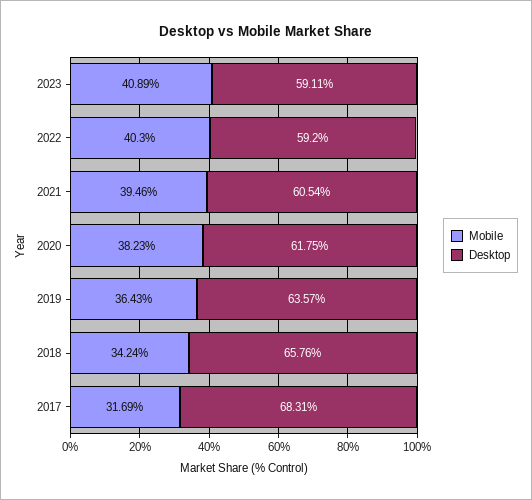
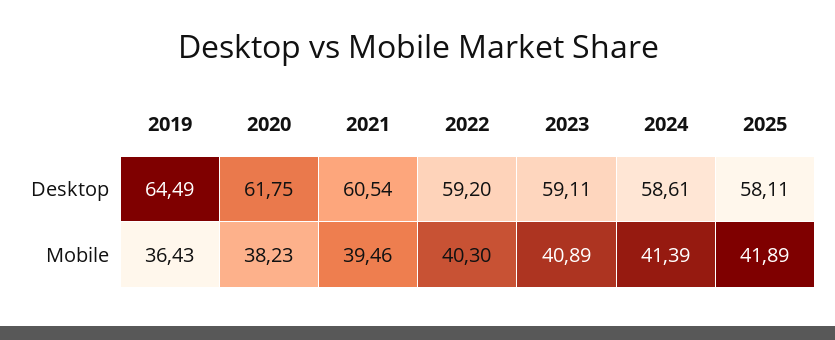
Desktop, 2019: 63.57 -> 64.49
Mobile, 2018: 34.24 -> none
Desktop, 2018: 65.76 -> none
Mobile, 2017: 31.69 -> none
Desktop, 2017: 68.31 -> none
Desktop, 2024: none -> 58.61
Desktop, 2025: none -> 58.11
Mobile, 2024: none -> 41.39
Mobile, 2025: none -> 41.89

